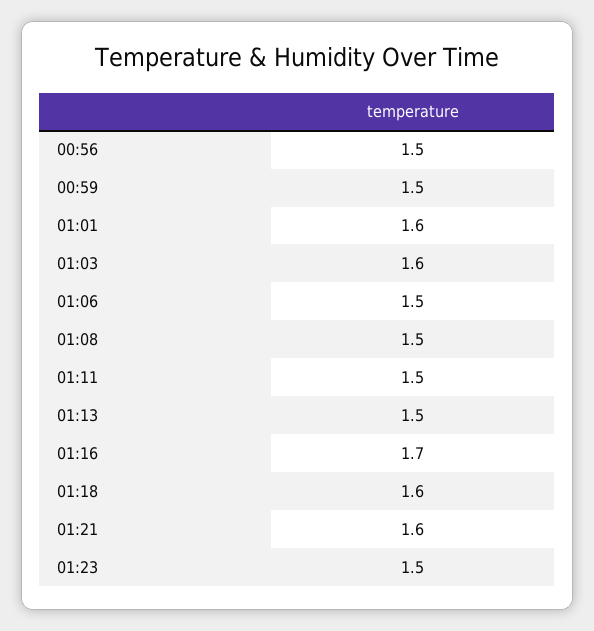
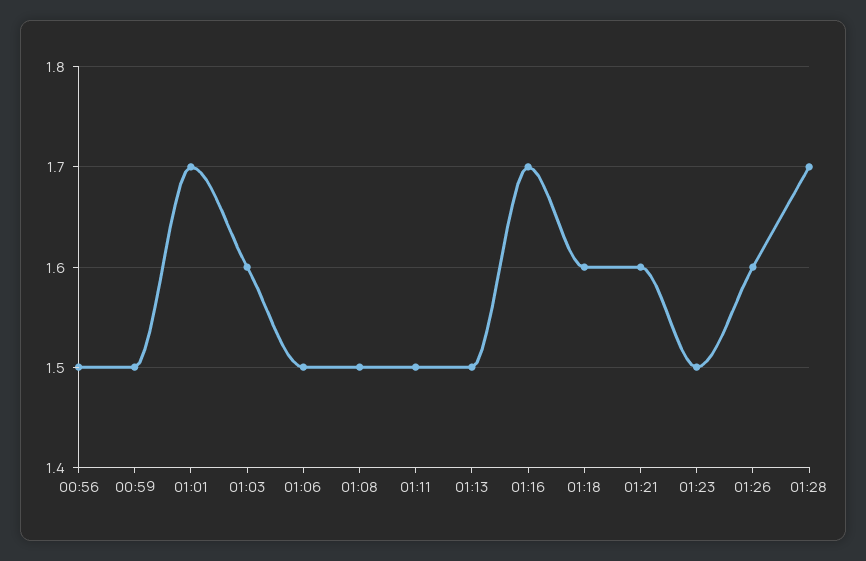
01:01: 1.6 -> 1.7
01:26: none -> 1.6
01:28: none -> 1.7

